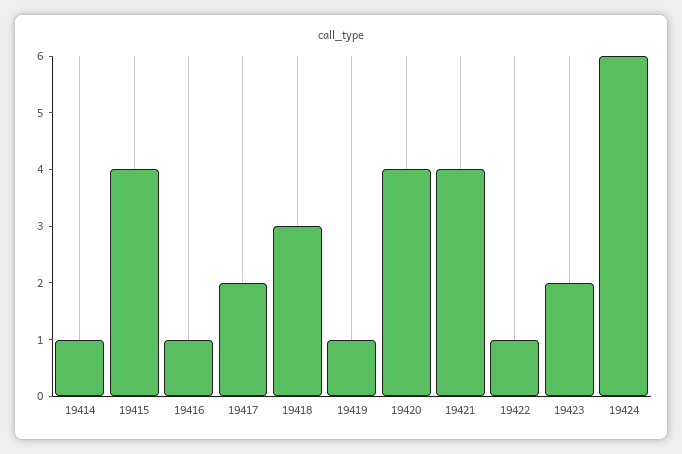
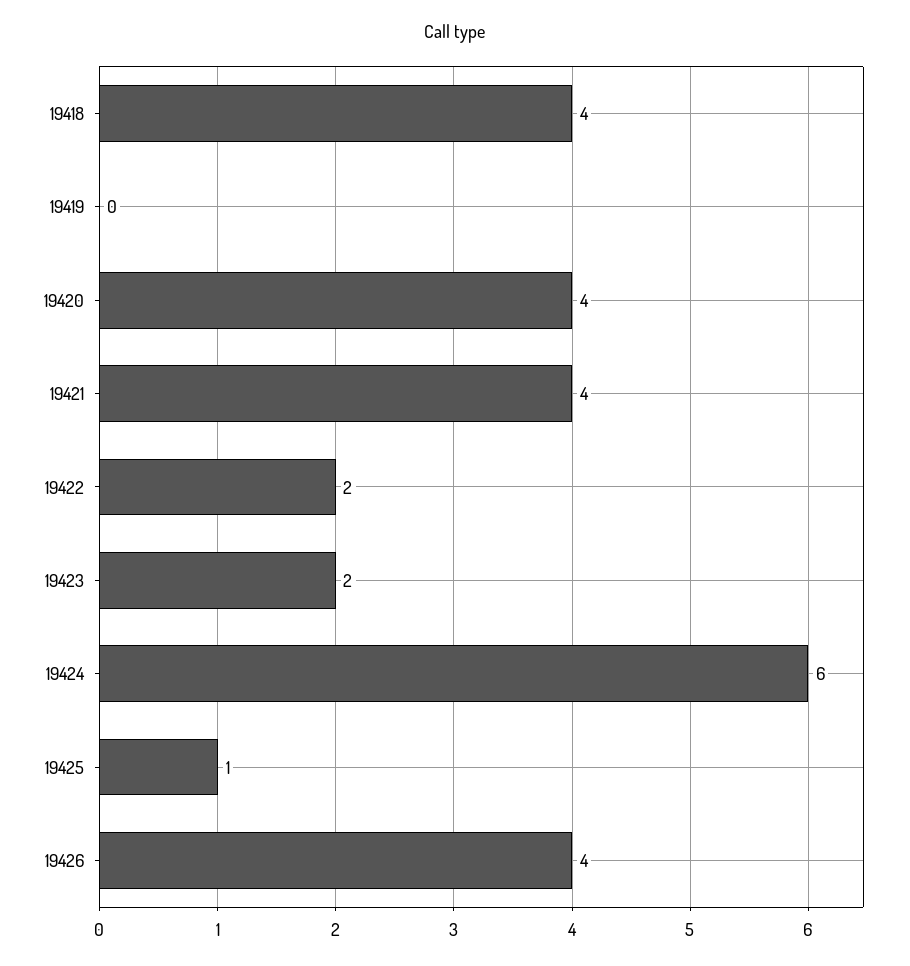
19414: 1 -> none
19415: 4 -> none
19416: 1 -> none
19417: 2 -> none
19418: 3 -> 4
19419: 1 -> 0
19422: 1 -> 2
19425: none -> 1
19426: none -> 4

